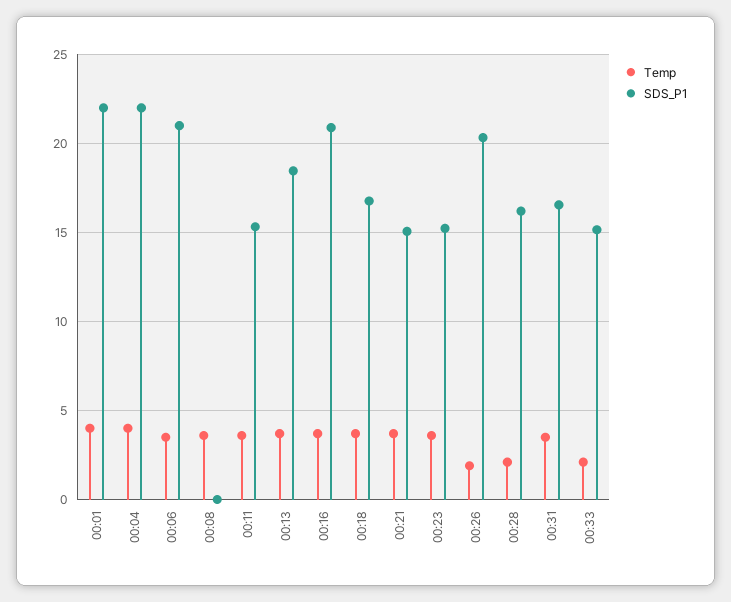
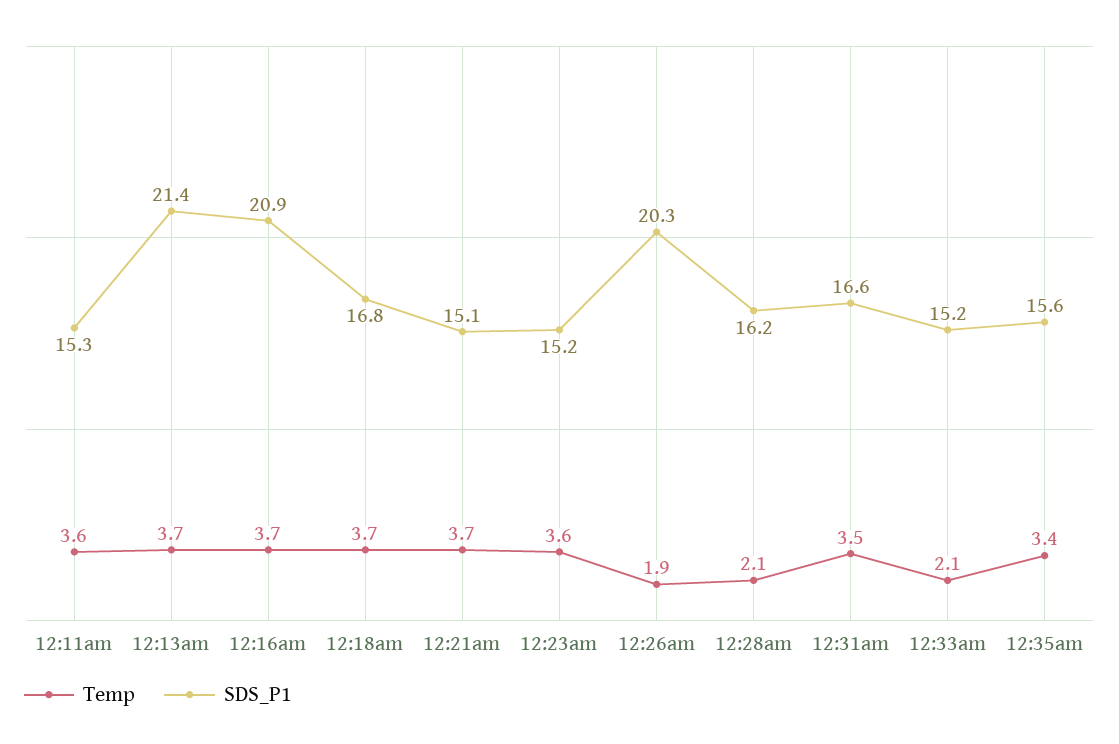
Temp, 00:01: 4 -> none
SDS_P1, 00:01: 22 -> none
Temp, 00:04: 4 -> none
SDS_P1, 00:04: 22 -> none
Temp, 00:06: 3.5 -> none
SDS_P1, 00:06: 21 -> none
Temp, 00:08: 3.5 -> none
SDS_P1, 00:08: 0 -> none
SDS_P1, 00:13: 18.5 -> 21.4
Temp, 12:35am: none -> 3.4
SDS_P1, 12:35am: none -> 15.6

